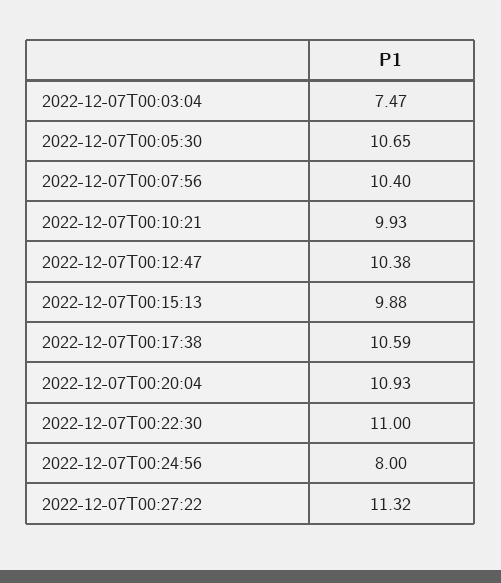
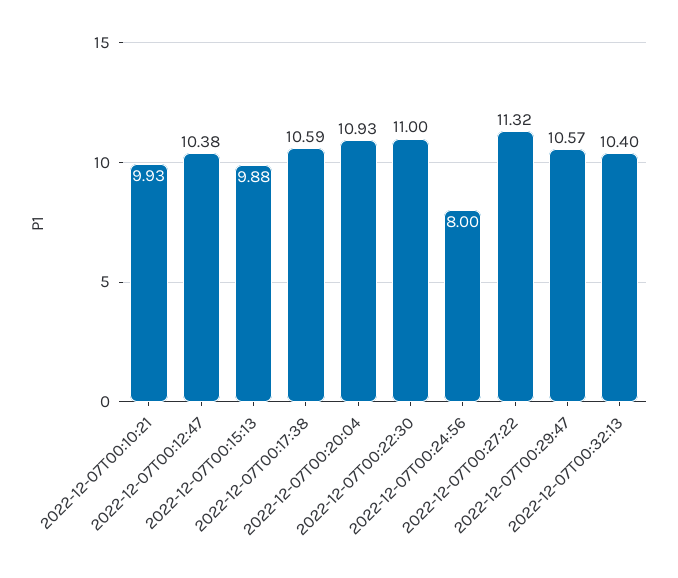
2022-12-07T00:03:04: 7.47 -> none
2022-12-07T00:05:30: 10.65 -> none
2022-12-07T00:07:56: 10.4 -> none
2022-12-07T00:29:47: none -> 10.57
2022-12-07T00:32:13: none -> 10.4

